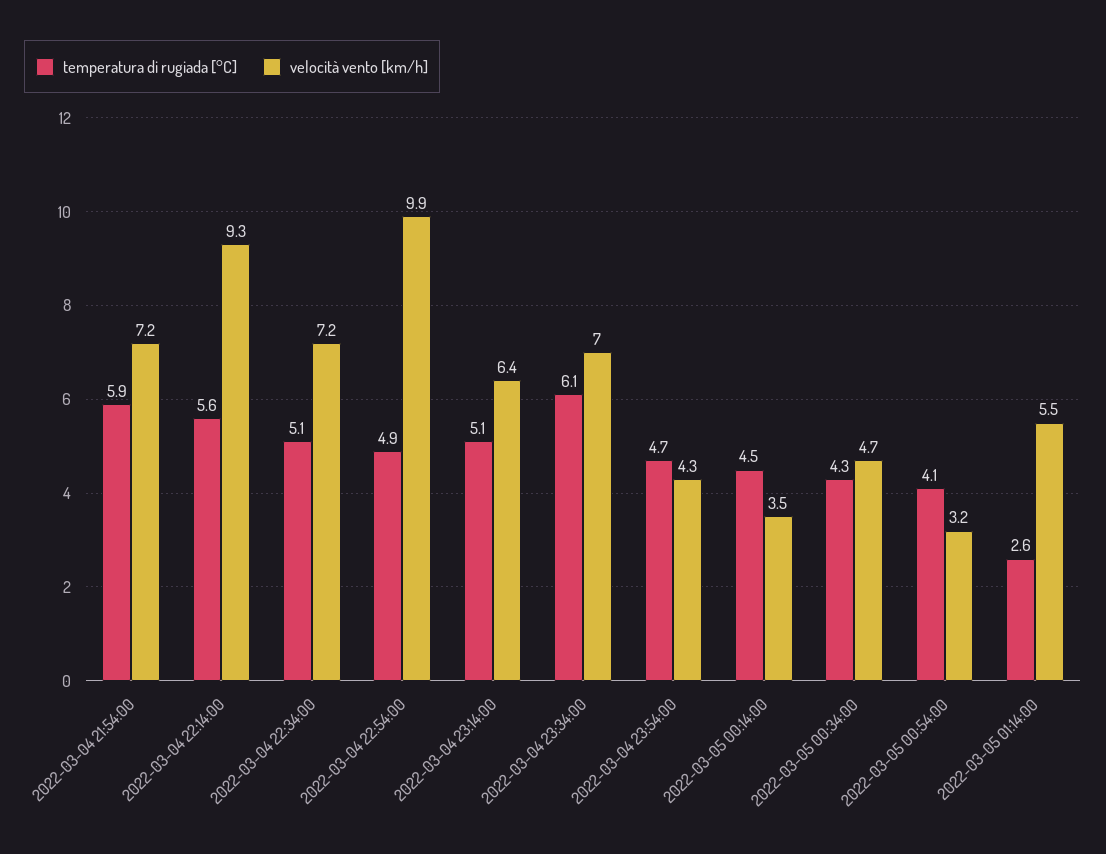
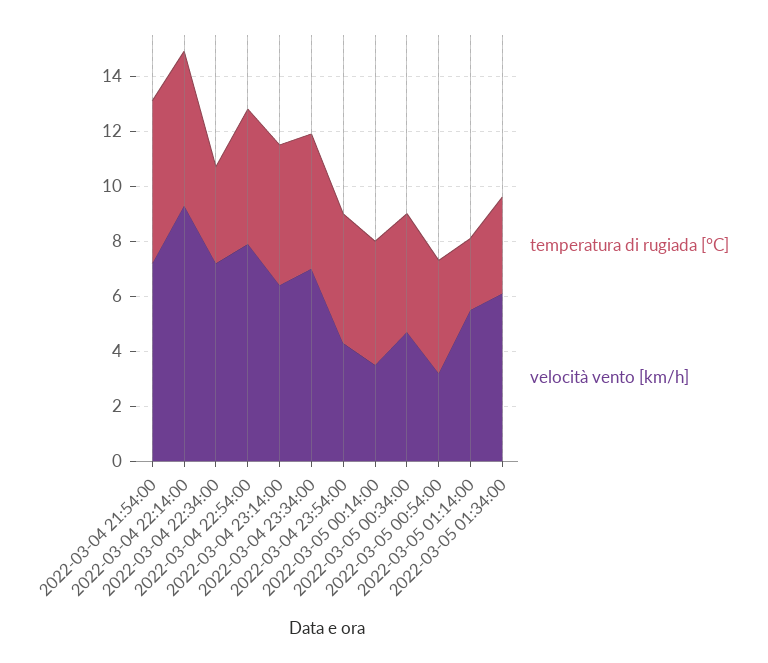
temperatura di rugiada [°C], 2022-03-04 22:34:00: 5.1 -> 3.5
velocità vento [km/h], 2022-03-04 22:54:00: 9.9 -> 8
temperatura di rugiada [°C], 2022-03-04 23:34:00: 6.1 -> 5
temperatura di rugiada [°C], 2022-03-05 01:34:00: none -> 3.5
velocità vento [km/h], 2022-03-05 01:34:00: none -> 6

